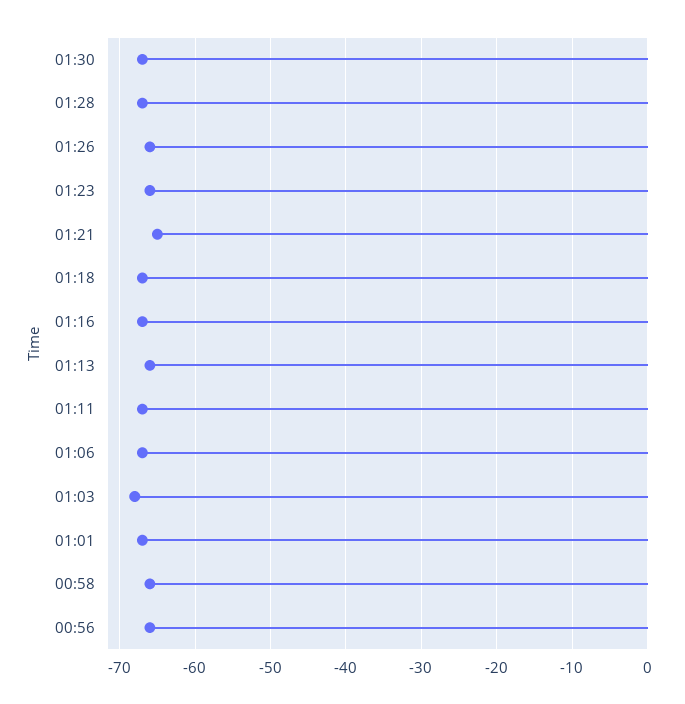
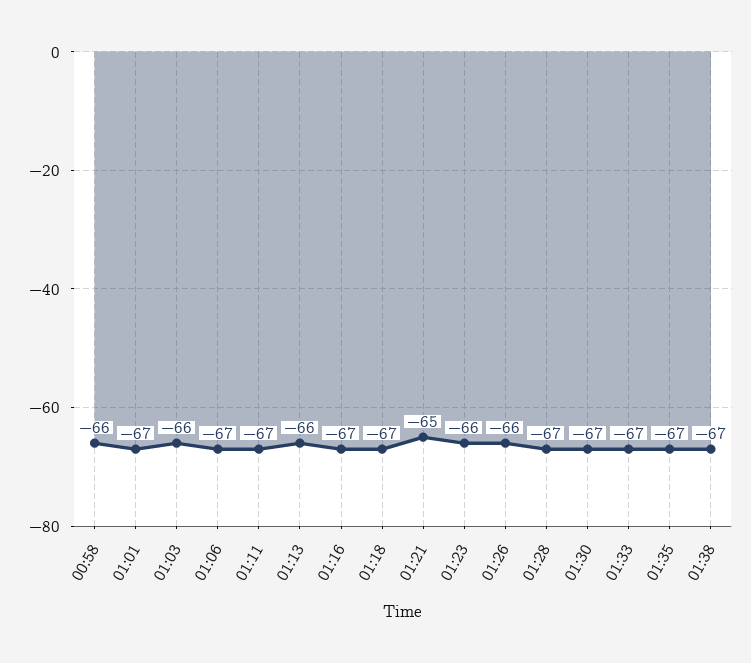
01:03: -68 -> -66
00:56: -66 -> none
01:33: none -> -67
01:35: none -> -67
01:38: none -> -67

